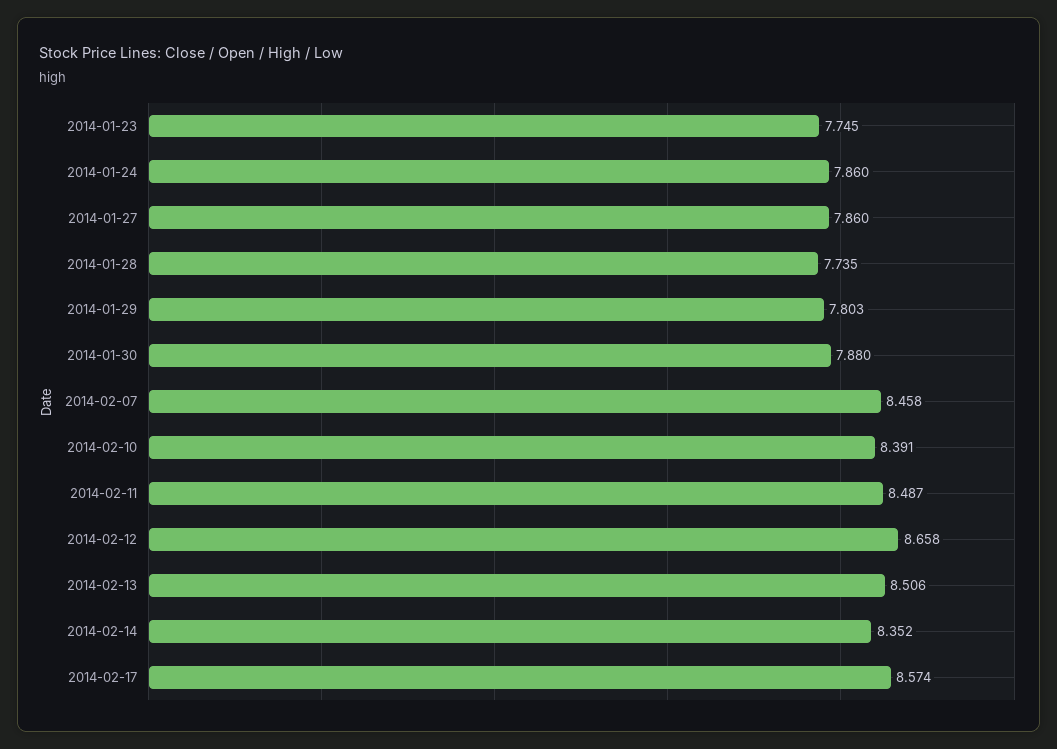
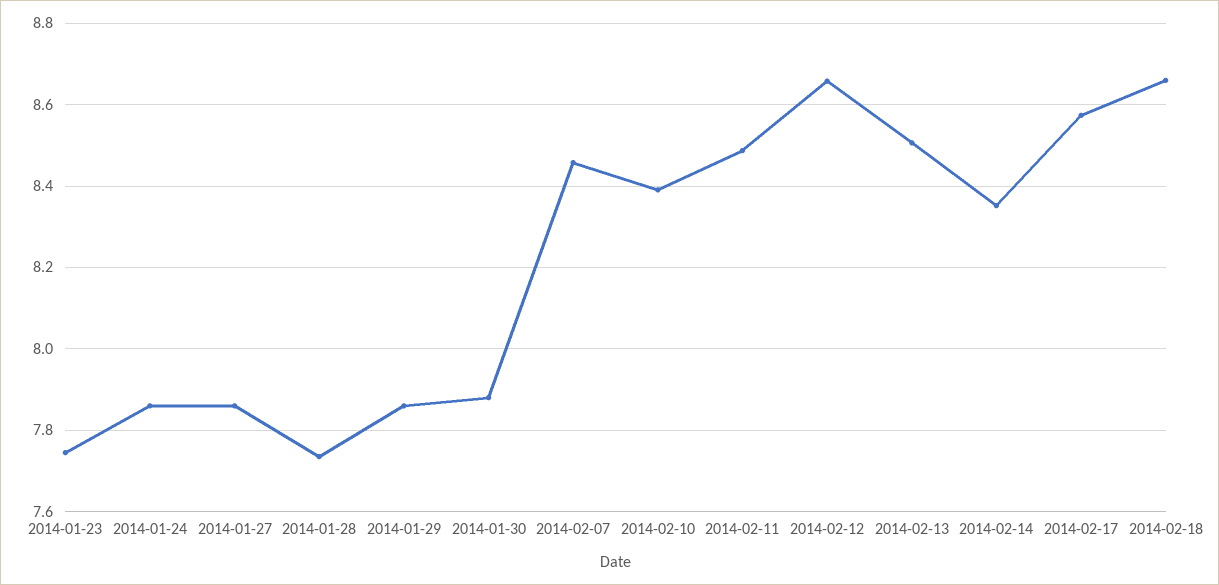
2014-01-29: 7.803 -> 7.86
2014-02-18: none -> 8.66

